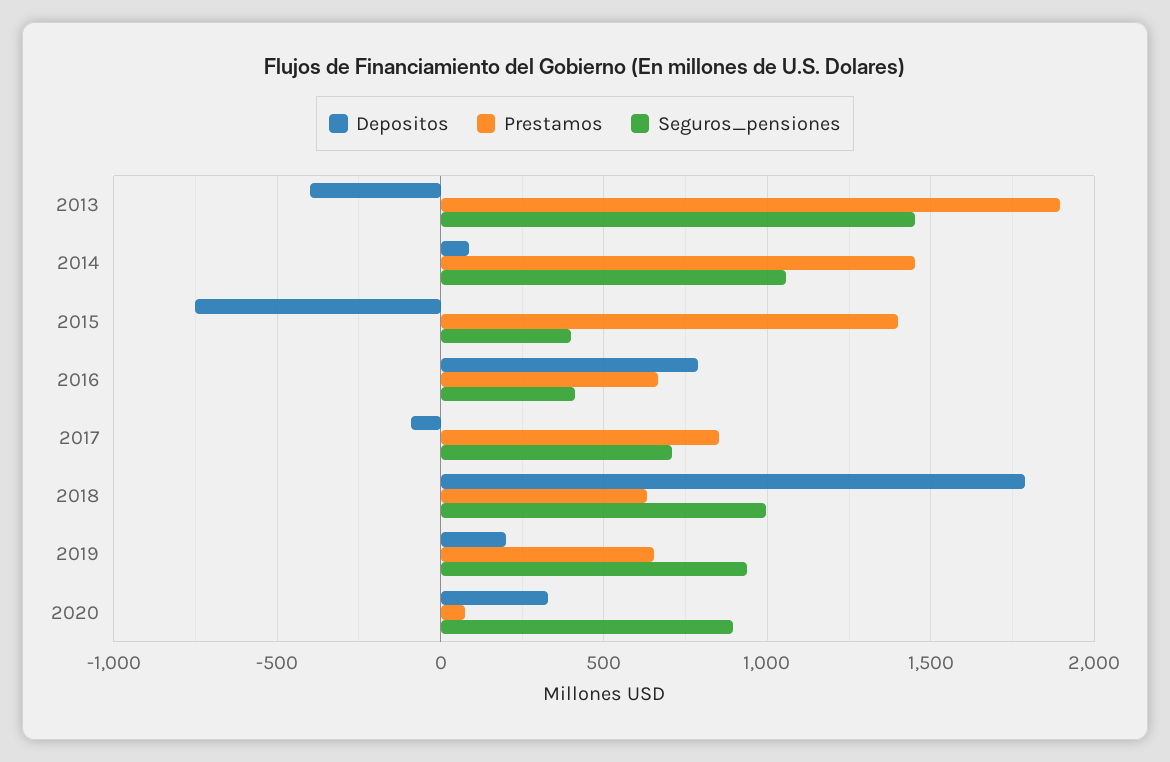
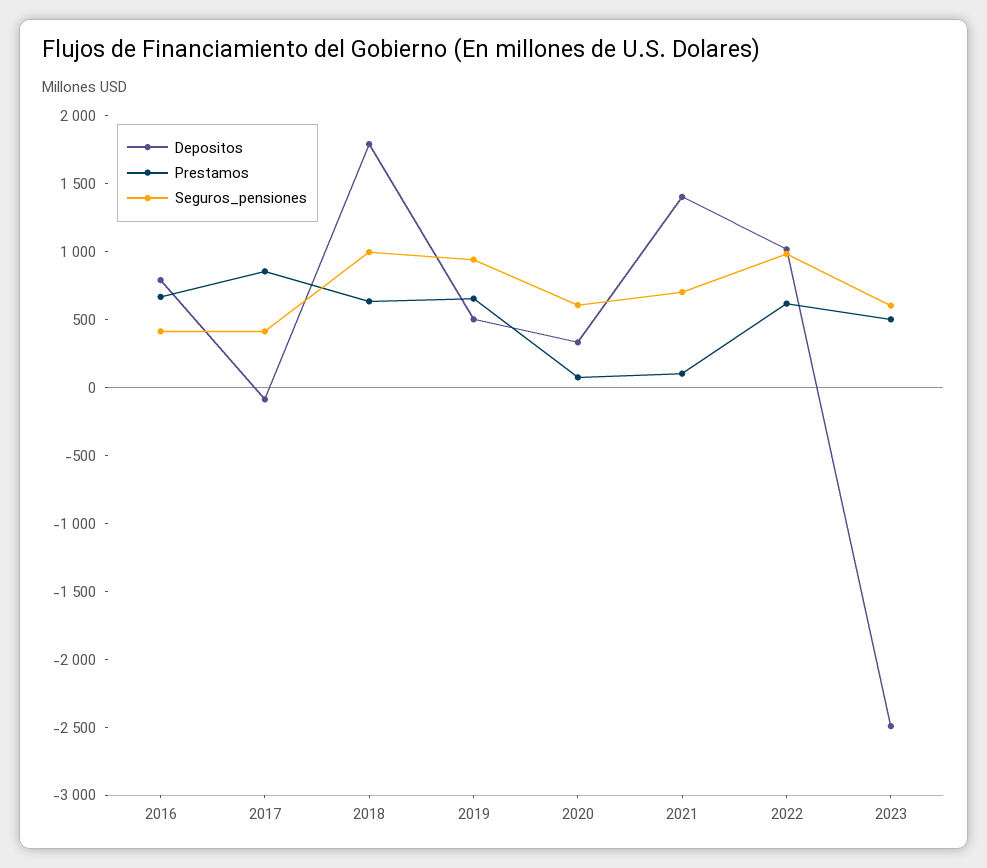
Depositos, 2013: -400 -> none
Prestamos, 2013: 1900 -> none
Seguros_pensiones, 2013: 1450 -> none
Depositos, 2014: 100 -> none
Prestamos, 2014: 1450 -> none
Seguros_pensiones, 2014: 1050 -> none
Depositos, 2015: -750 -> none
Prestamos, 2015: 1400 -> none
Seguros_pensiones, 2015: 400 -> none
Seguros_pensiones, 2017: 700 -> 400
Depositos, 2019: 200 -> 500
Seguros_pensiones, 2020: 900 -> 600
Depositos, 2021: none -> 1400
Prestamos, 2021: none -> 100
Seguros_pensiones, 2021: none -> 700
Depositos, 2022: none -> 1000
Prestamos, 2022: none -> 600
Seguros_pensiones, 2022: none -> 1000
Depositos, 2023: none -> -2500
Prestamos, 2023: none -> 500
Seguros_pensiones, 2023: none -> 600

